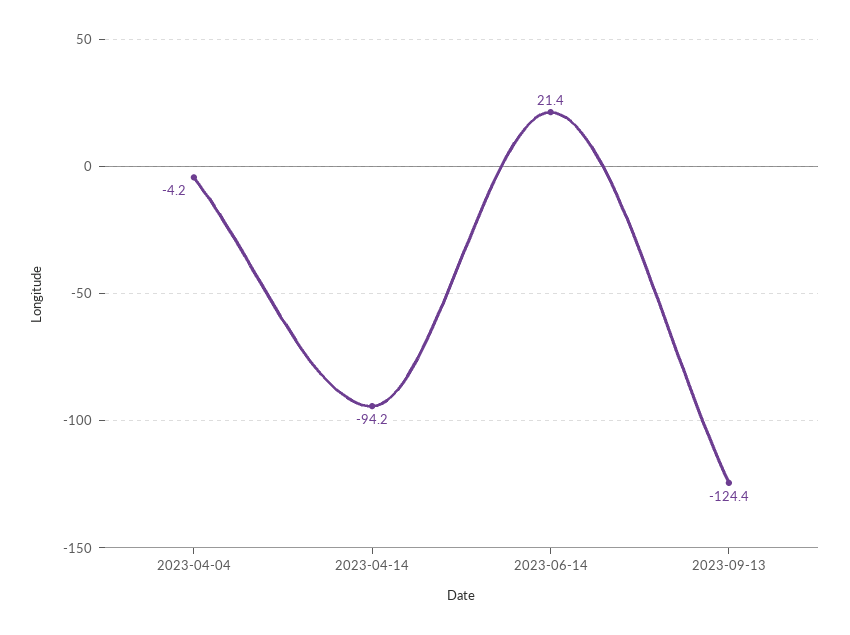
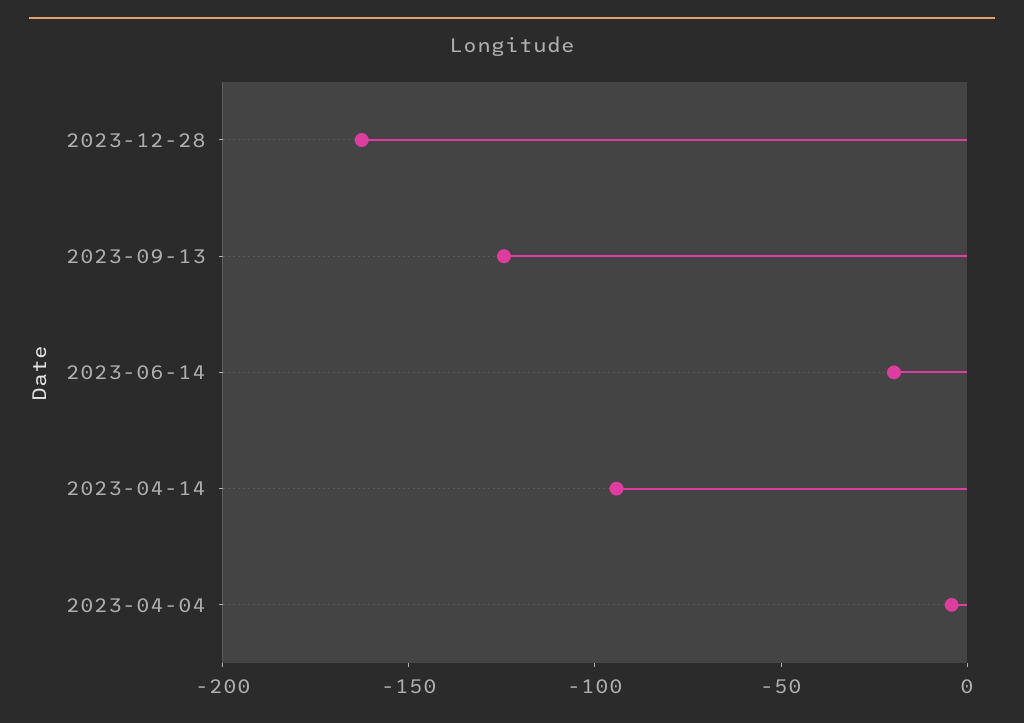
2023-06-14: 21.4 -> -20
2023-12-28: none -> -160

